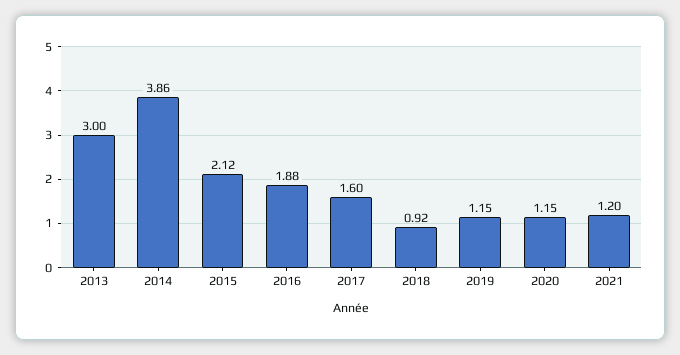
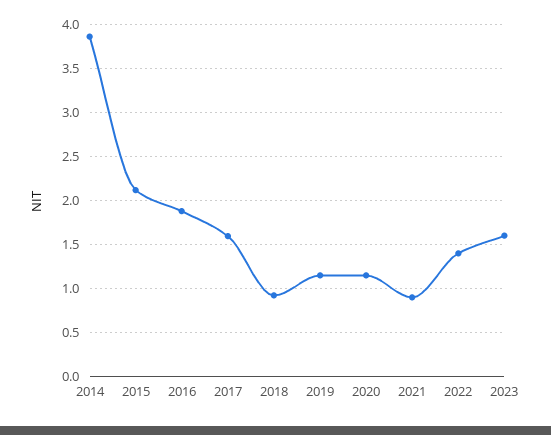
2013: 3 -> none
2021: 1.2 -> 0.9
2022: none -> 1.4
2023: none -> 1.6

